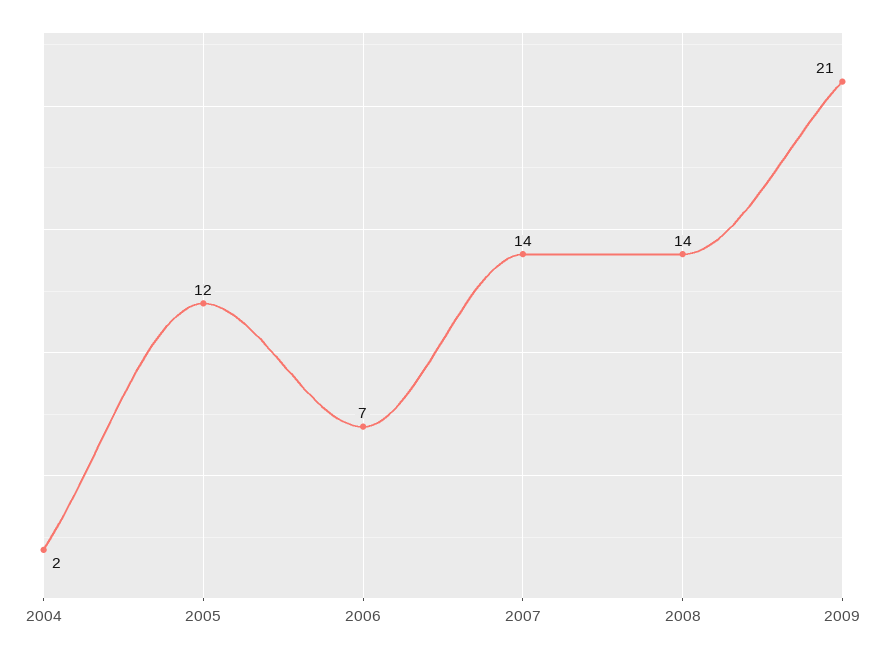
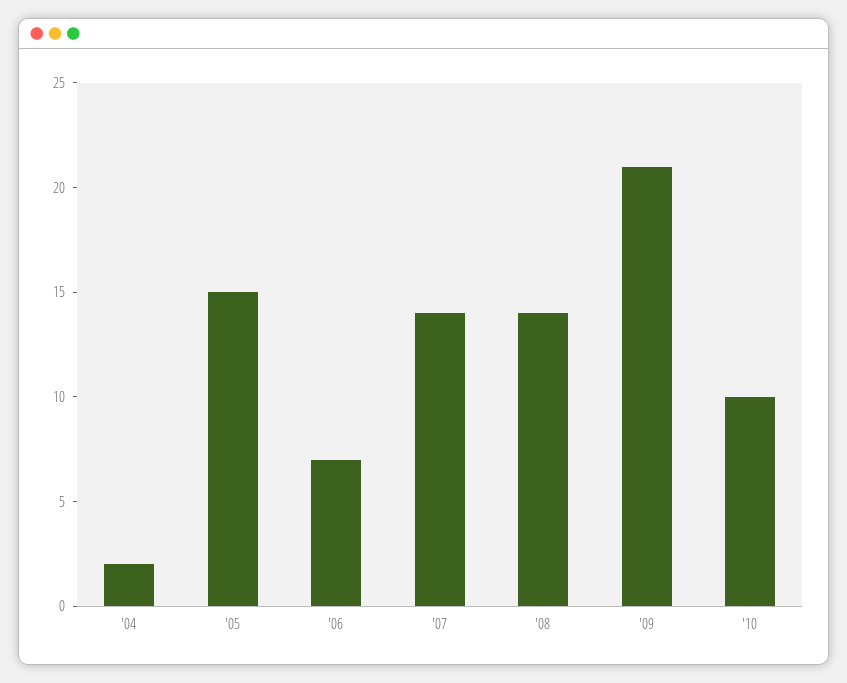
2005: 12 -> 15
'10: none -> 10

